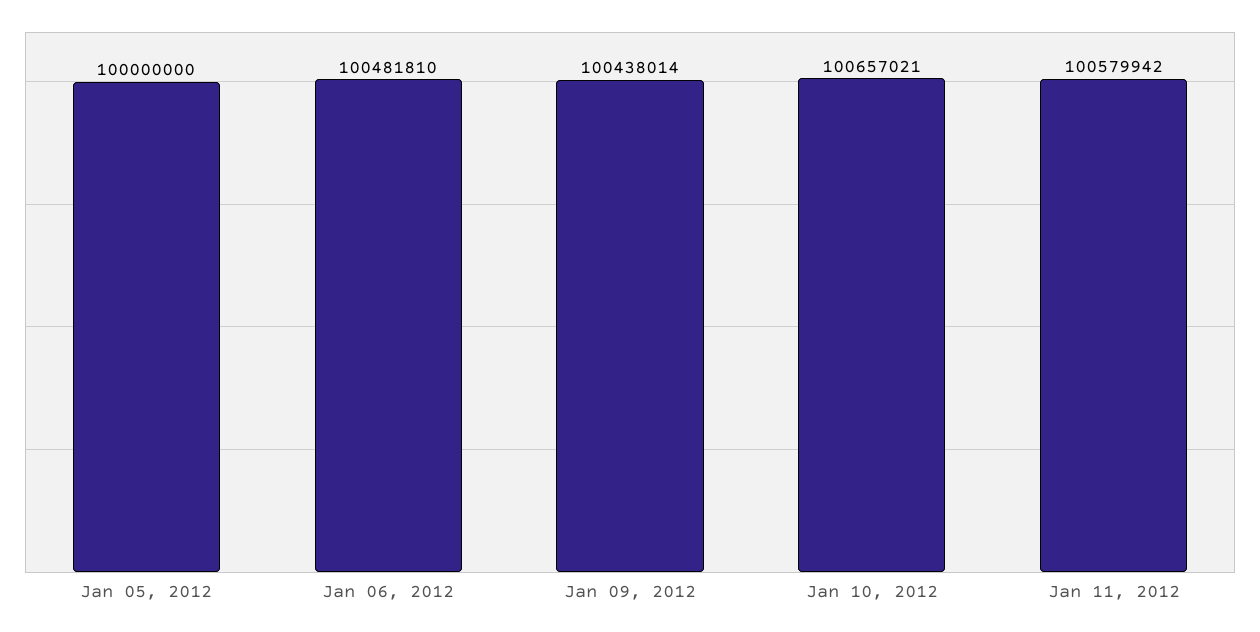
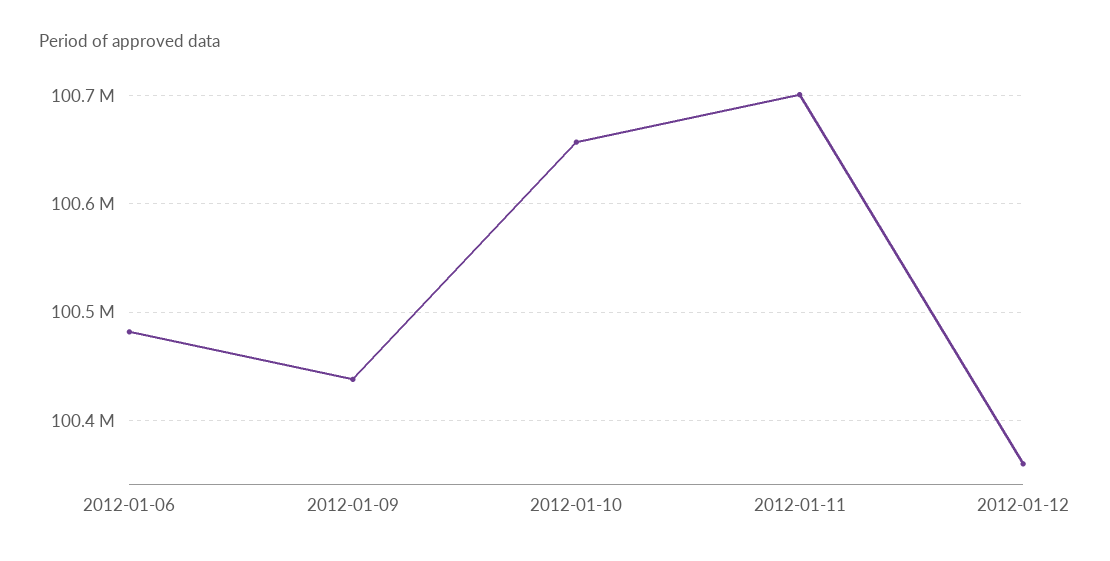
Jan 05, 2012: 100000000 -> none
Jan 11, 2012: 100579942 -> 100700000
2012-01-12: none -> 100360000

